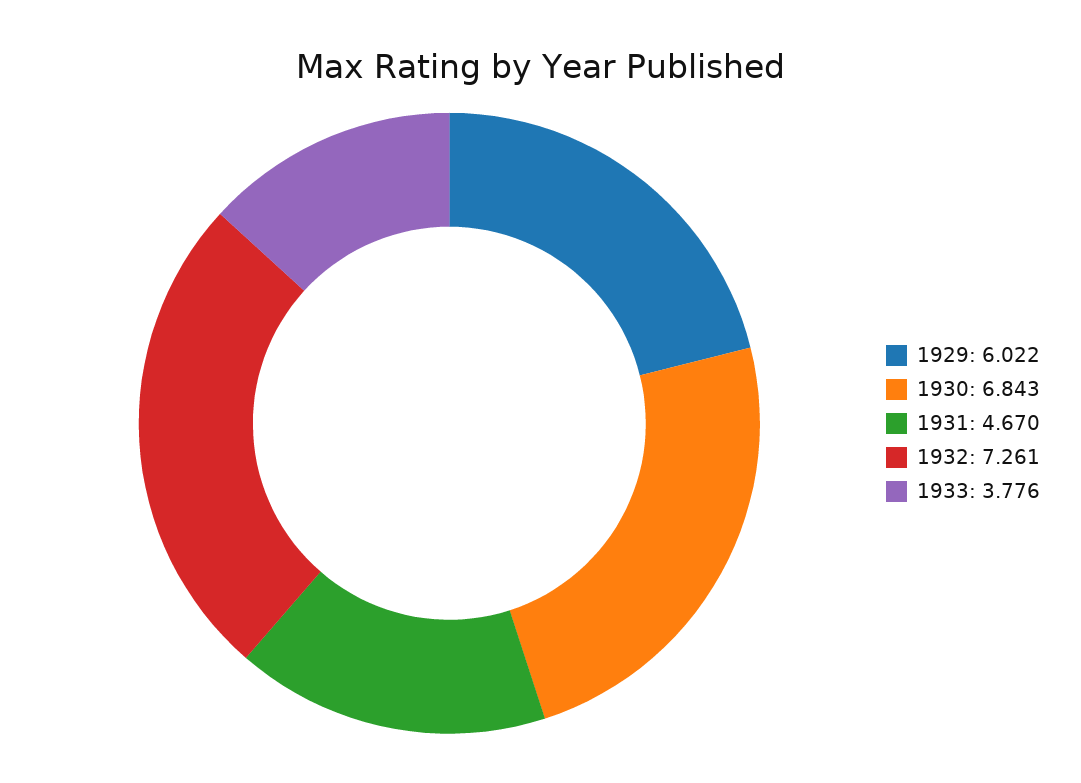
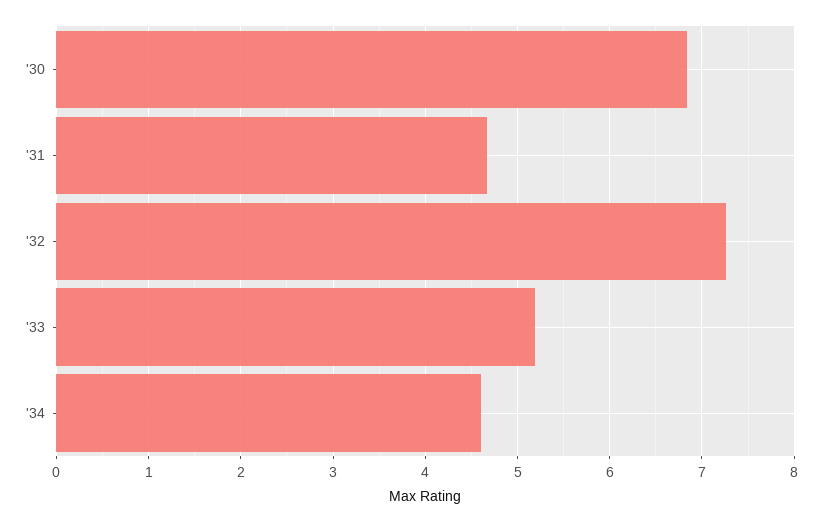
1929: 6.022 -> none
1933: 3.776 -> 5.2
'34: none -> 4.6

